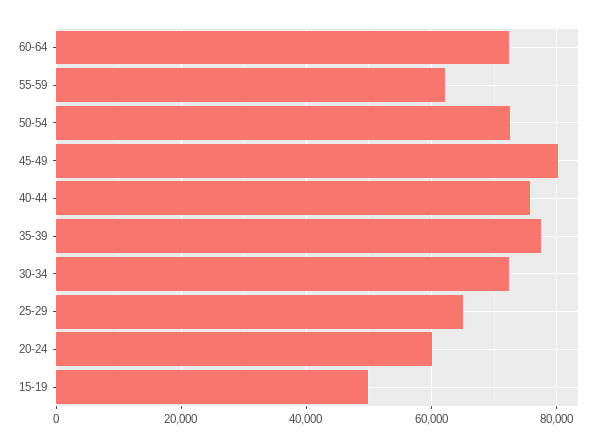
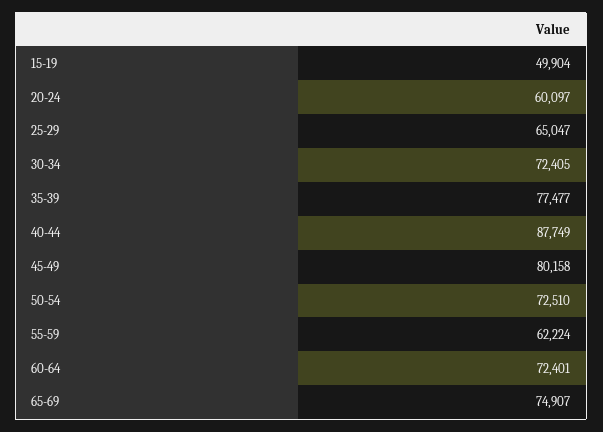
40-44: 76000 -> 87749
65-69: none -> 74907

